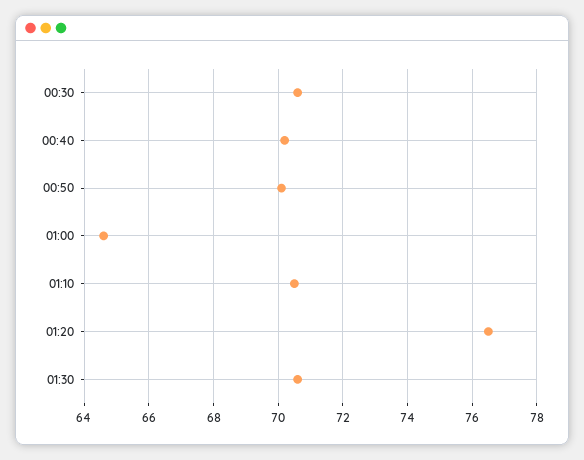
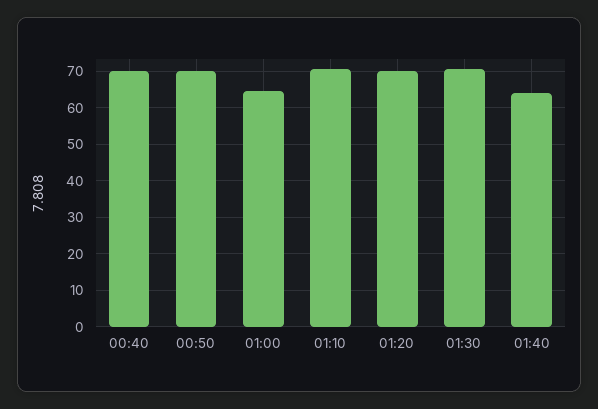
00:30: 70.5 -> none
01:20: 76.5 -> 70
01:40: none -> 64

